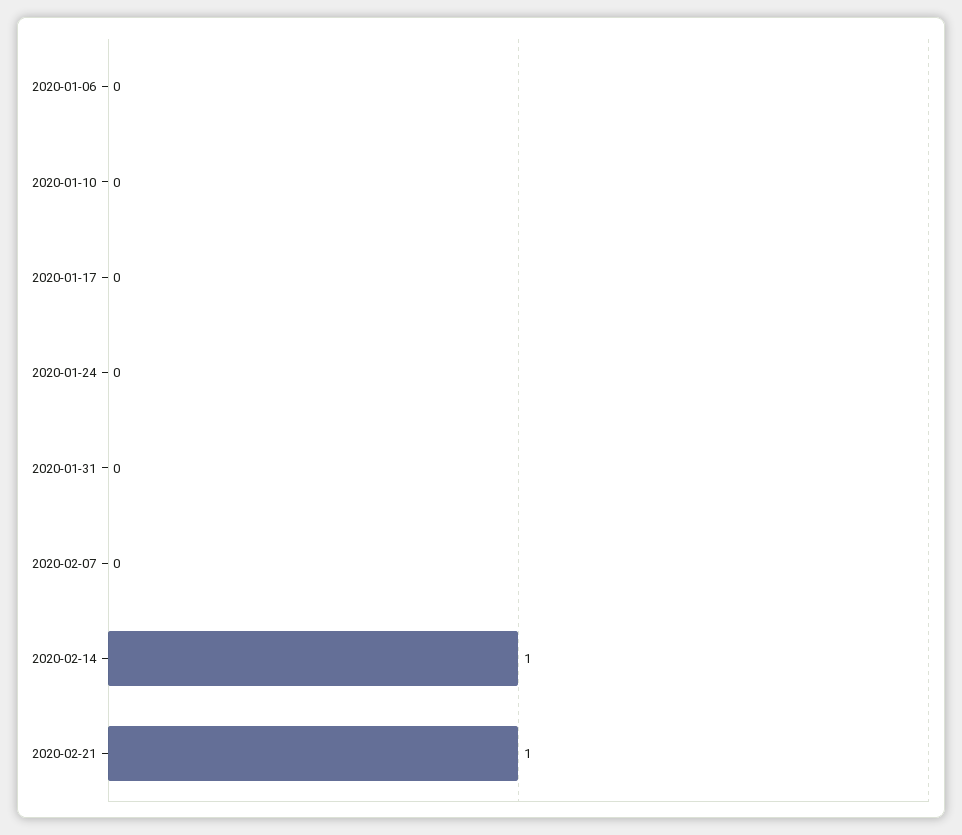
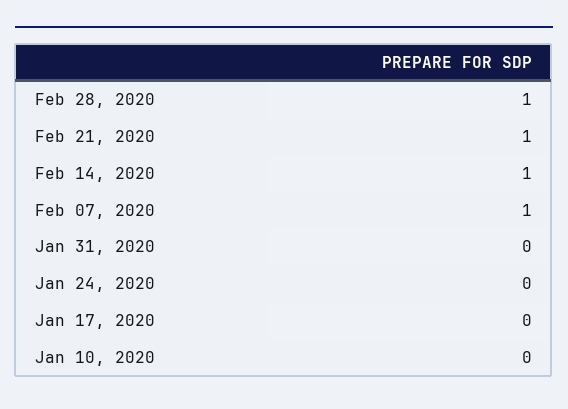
2020-01-06: 0 -> none
2020-02-07: 0 -> 1
Feb 28, 2020: none -> 1

